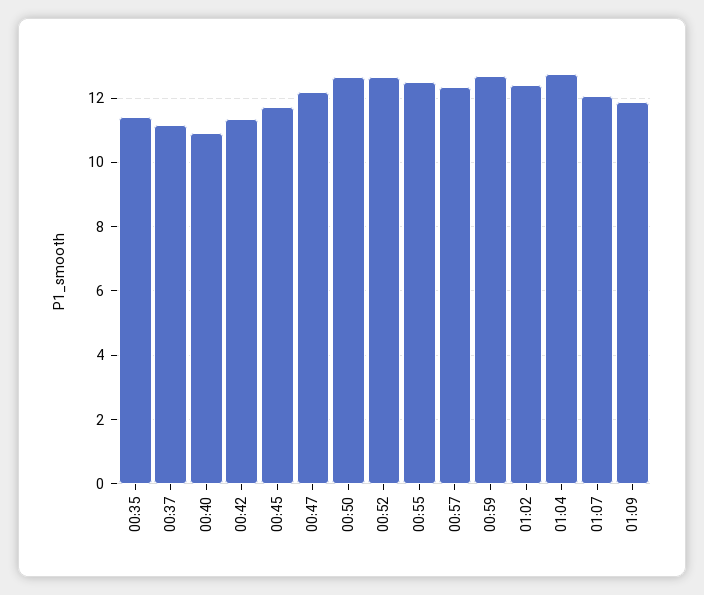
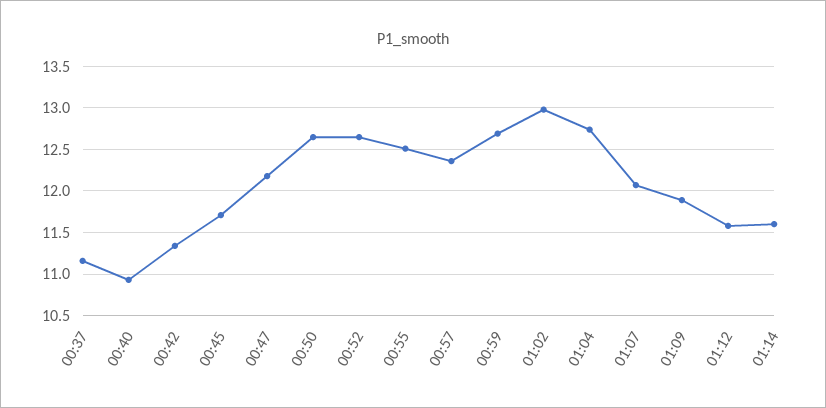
00:35: 11.4 -> none
01:02: 12.4 -> 13
01:12: none -> 11.6
01:14: none -> 11.6

